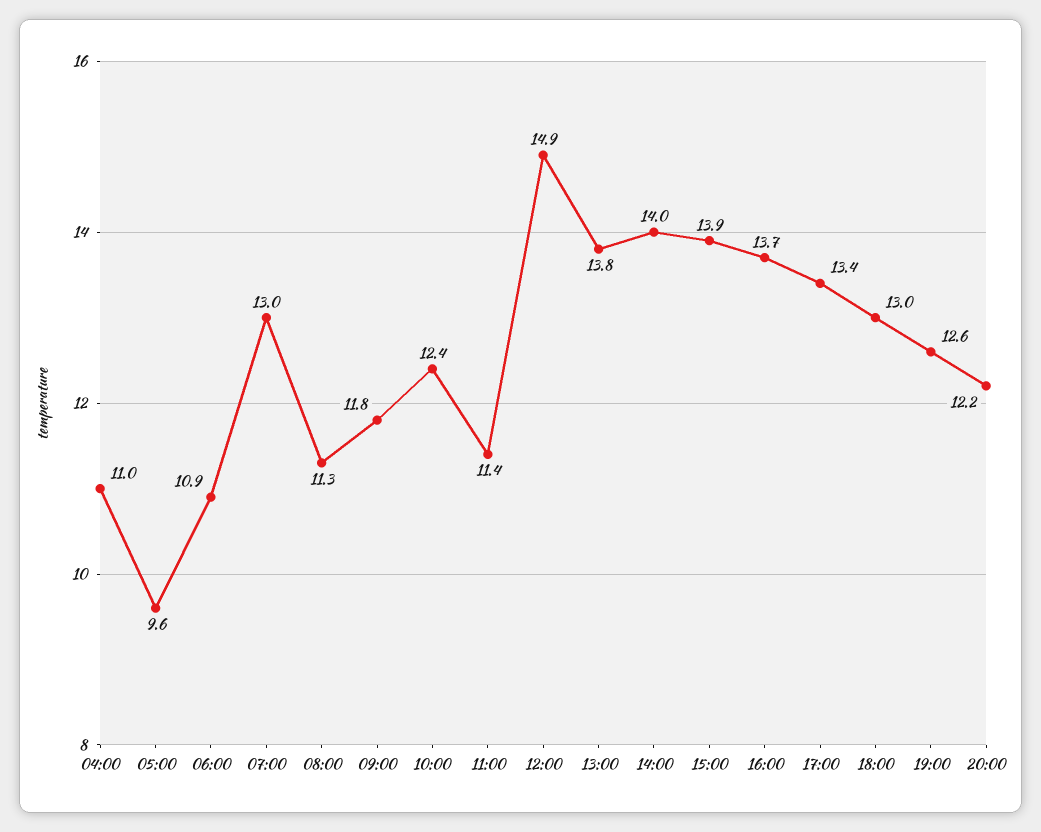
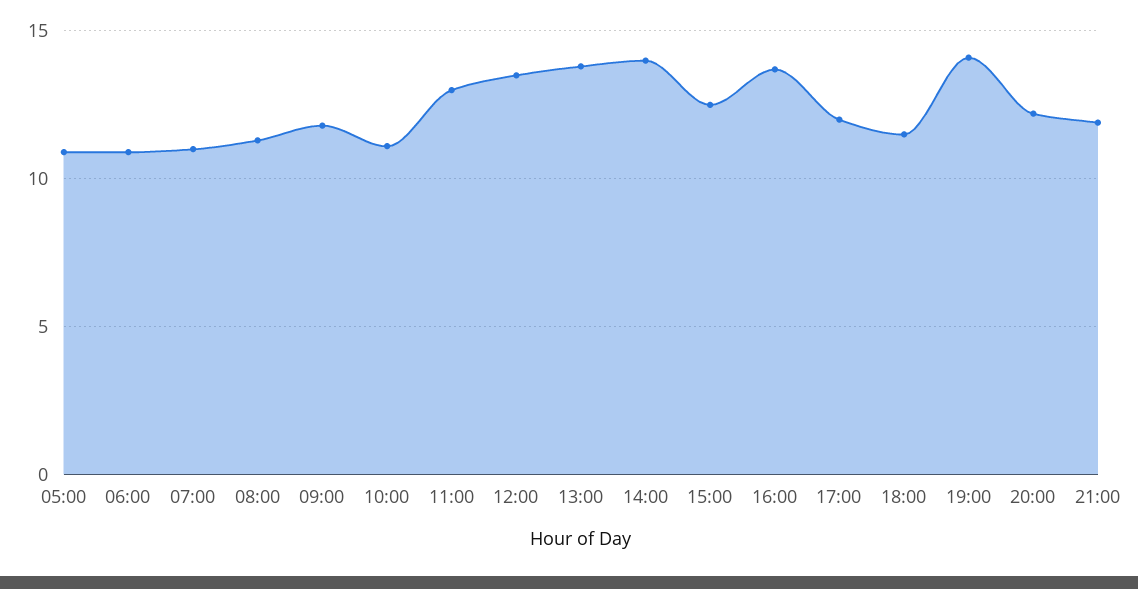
04:00: 11 -> none
05:00: 9.6 -> 11
07:00: 13 -> 11
10:00: 12.4 -> 11
11:00: 11.4 -> 13
12:00: 14.9 -> 13.5
15:00: 13.9 -> 12.5
17:00: 13.4 -> 12
18:00: 13 -> 11.5
19:00: 12.6 -> 14
21:00: none -> 12

